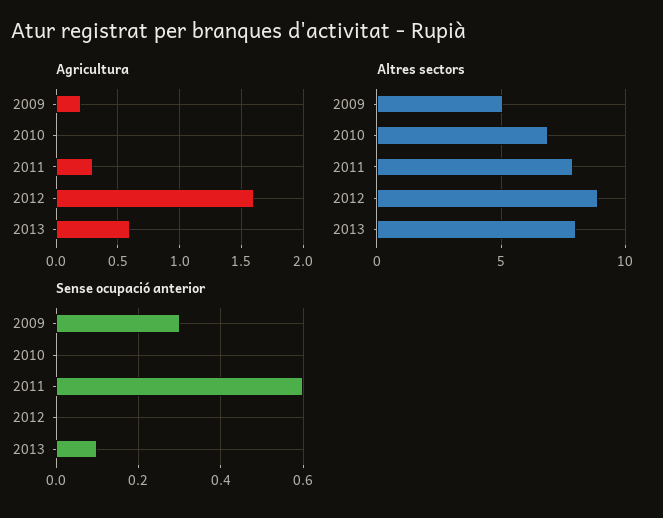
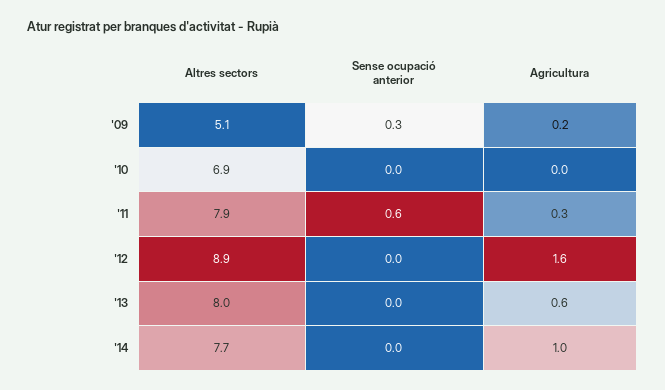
Sense ocupació anterior, 2013: 0.1 -> 0
Altres sectors, '14: none -> 7.7
Sense ocupació anterior, '14: none -> 0
Agricultura, '14: none -> 1

